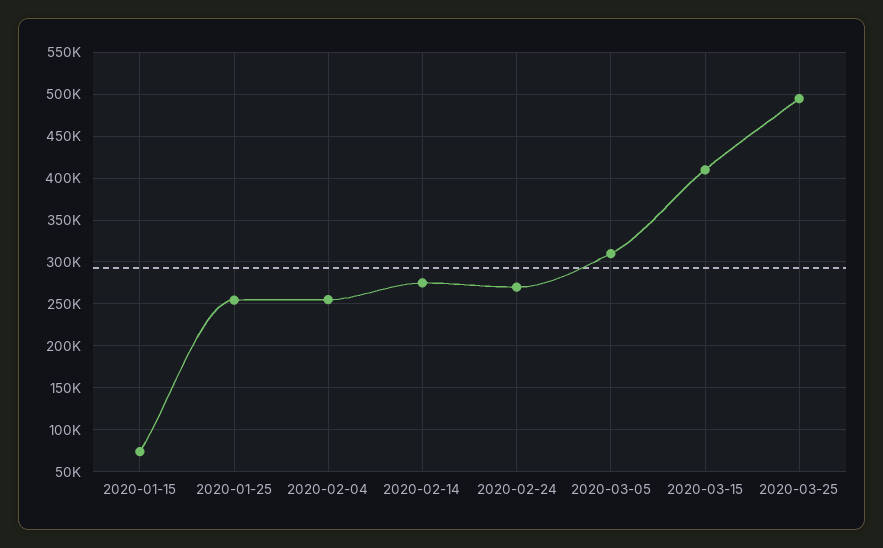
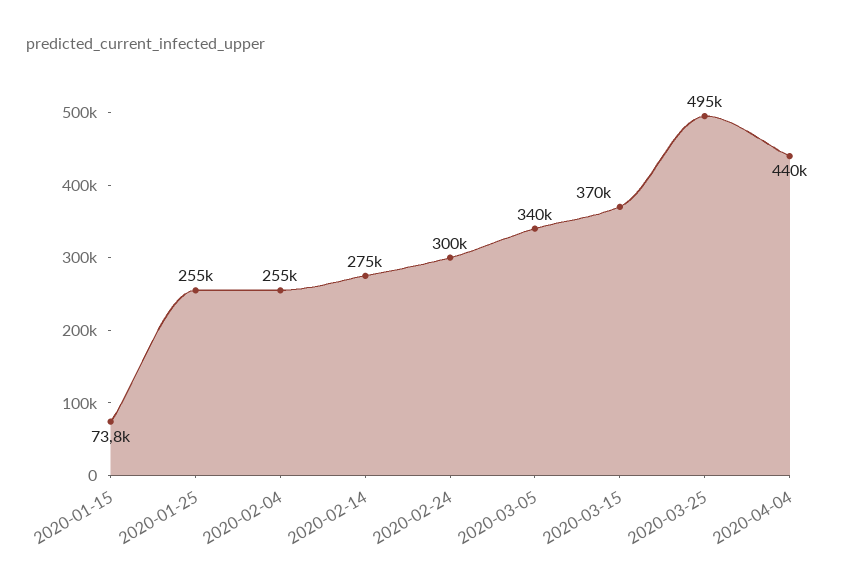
2020-02-24: 270000 -> 300000
2020-03-05: 310000 -> 340000
2020-03-15: 410000 -> 370000
2020-04-04: none -> 440000

